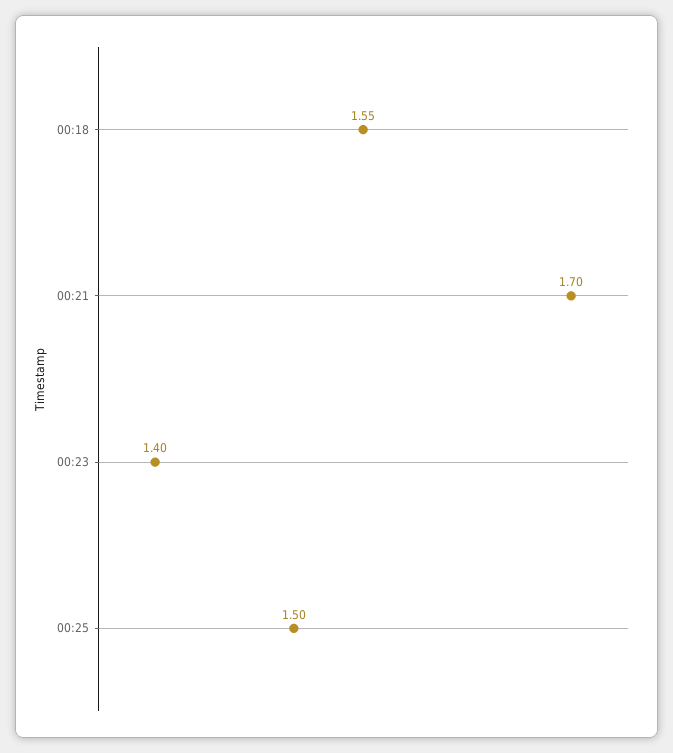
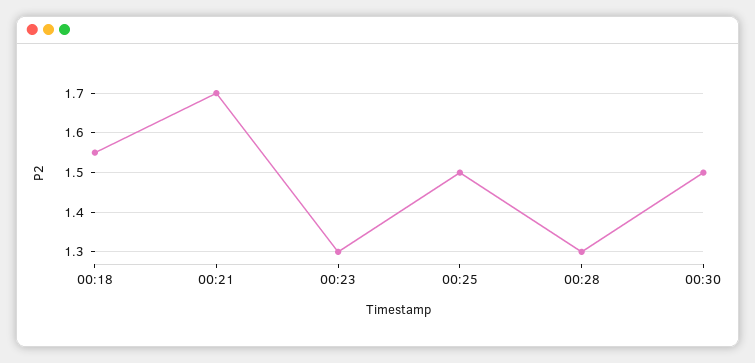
00:23: 1.4 -> 1.3
00:28: none -> 1.3
00:30: none -> 1.5

